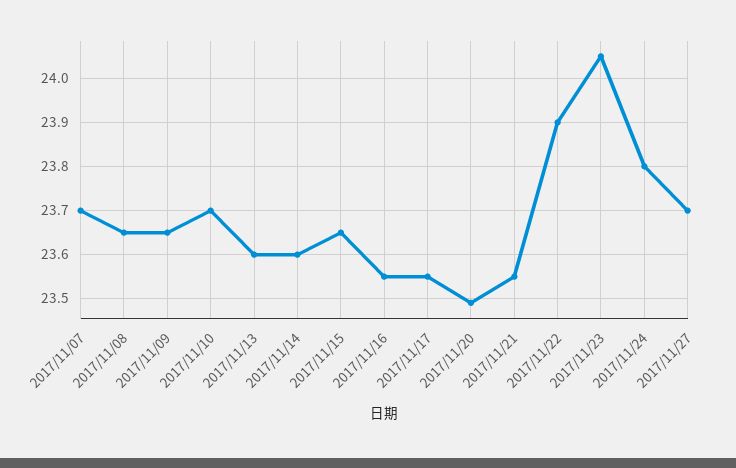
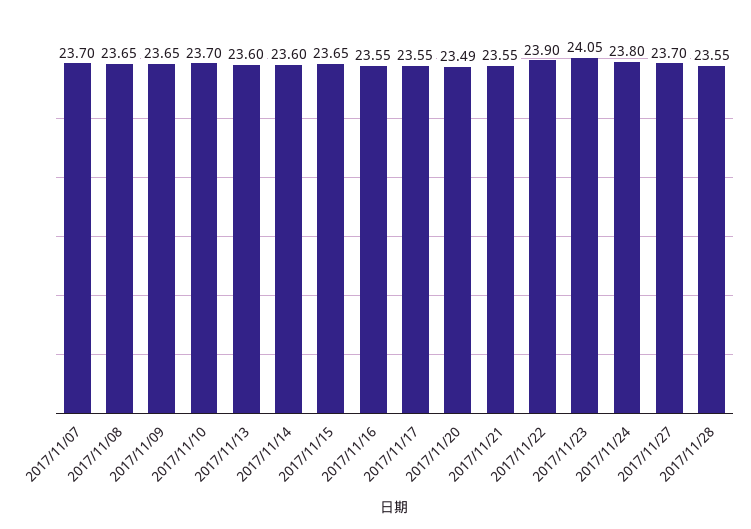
2017/11/28: none -> 23.55

